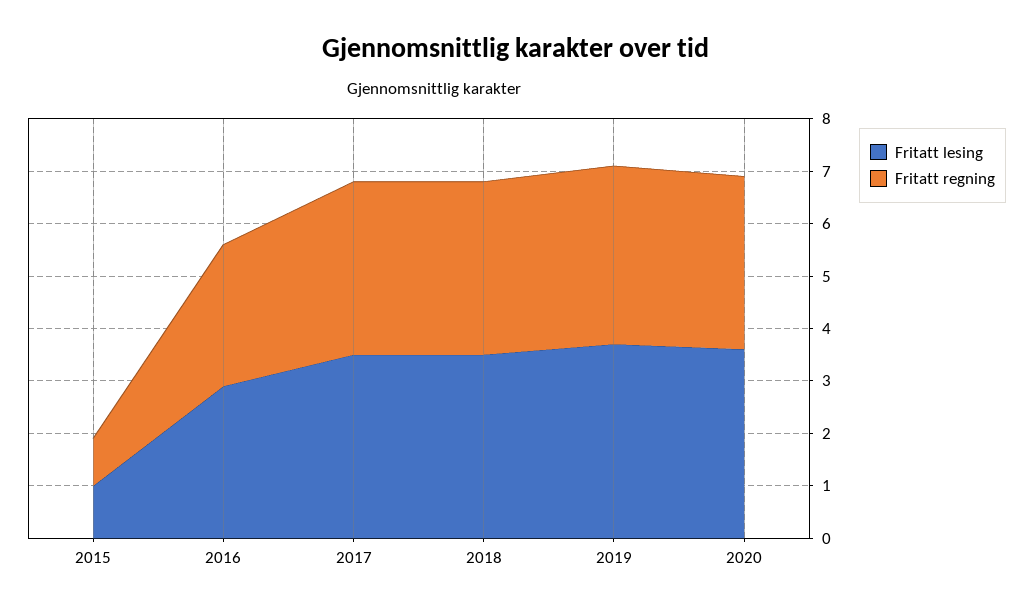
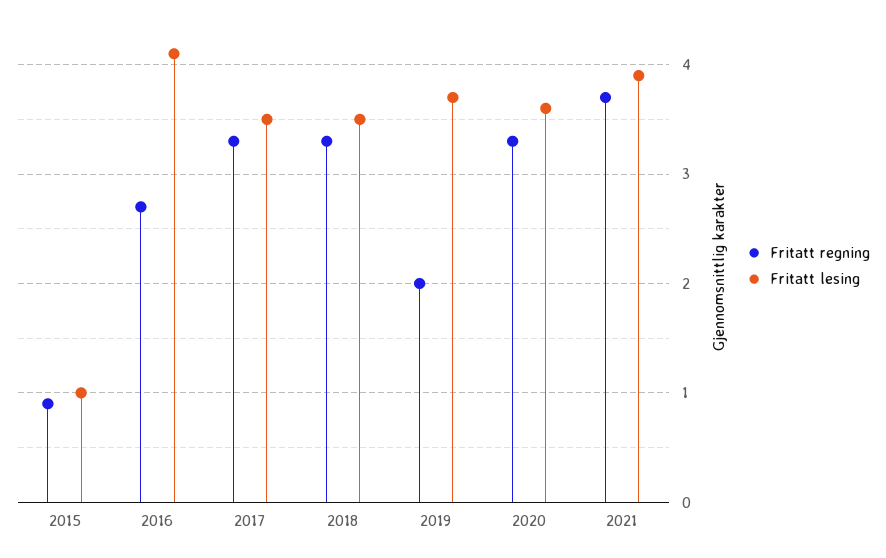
Fritatt lesing, 2016: 3 -> 4.1
Fritatt regning, 2019: 3.5 -> 2
Fritatt regning, 2021: none -> 3.7
Fritatt lesing, 2021: none -> 3.9

